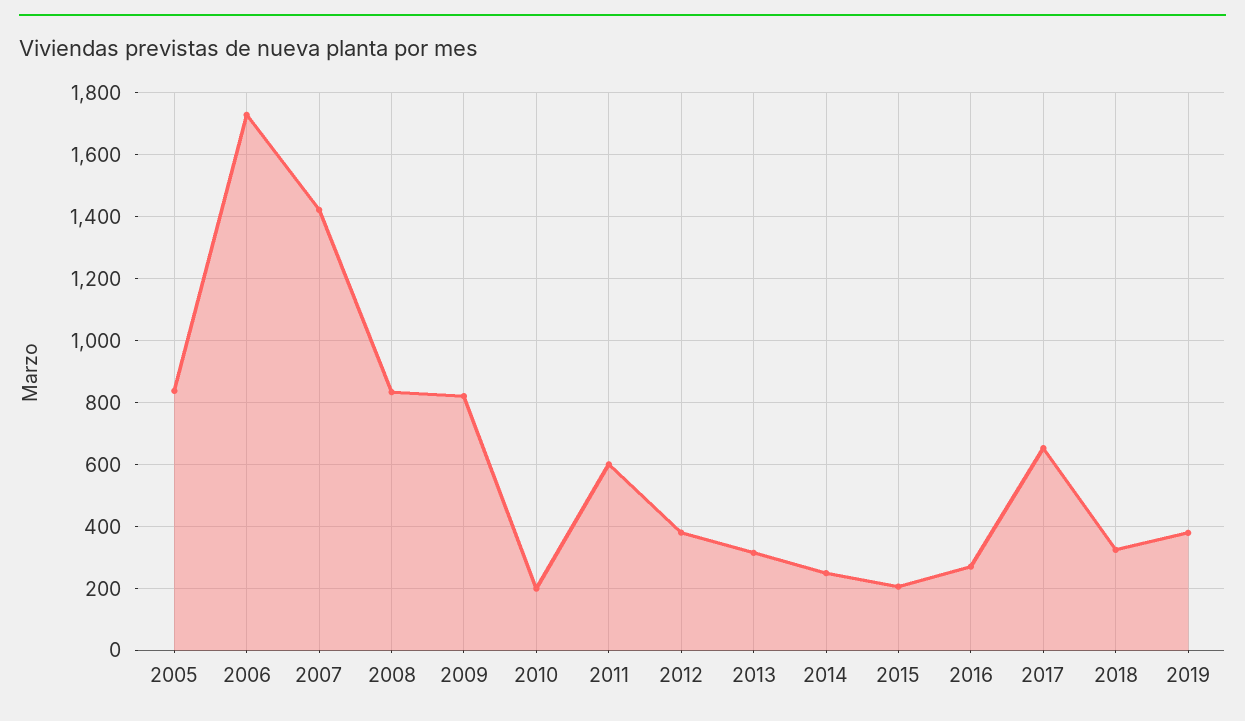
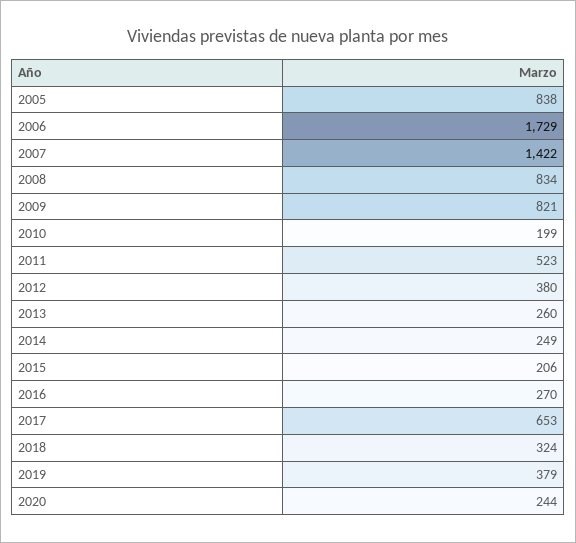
2011: 600 -> 523
2013: 320 -> 260
2020: none -> 244

